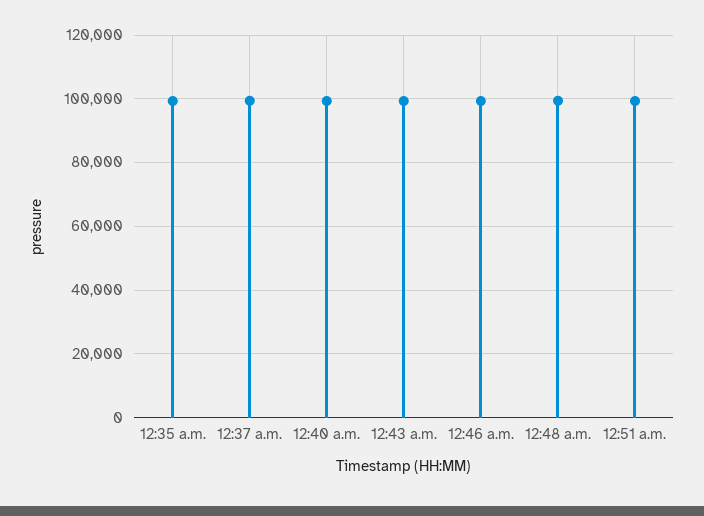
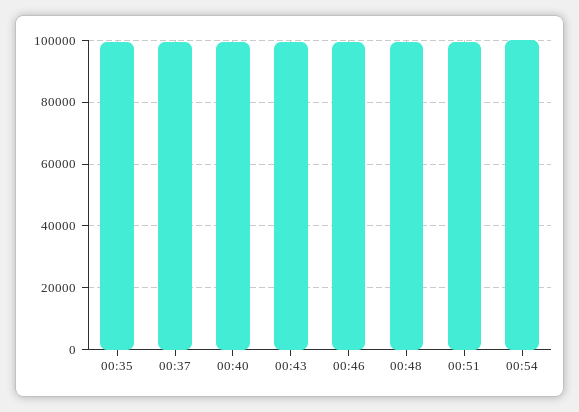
00:54: none -> 100000

